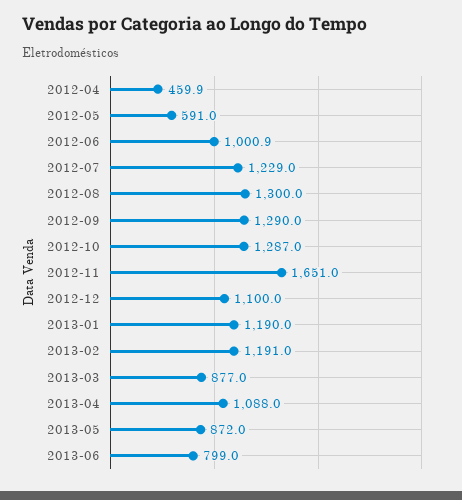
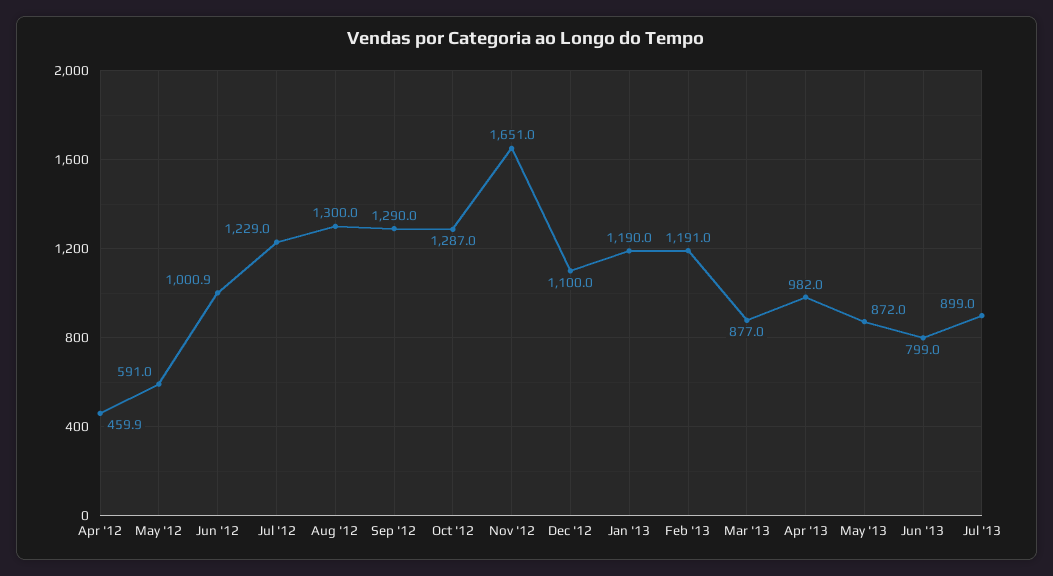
2013-04: 1088 -> 982
Jul '13: none -> 899

